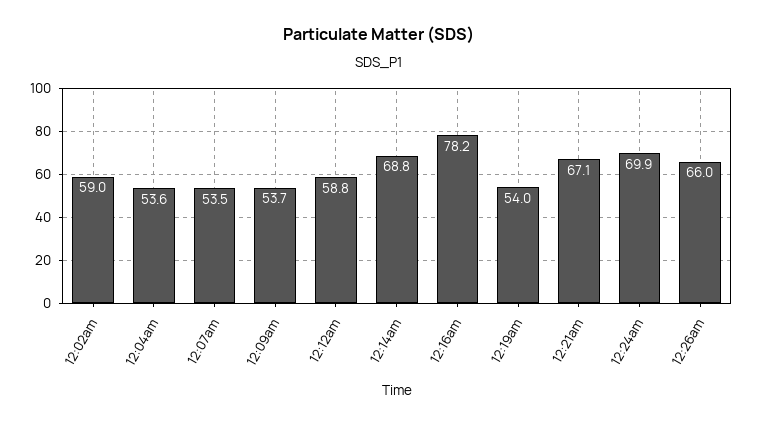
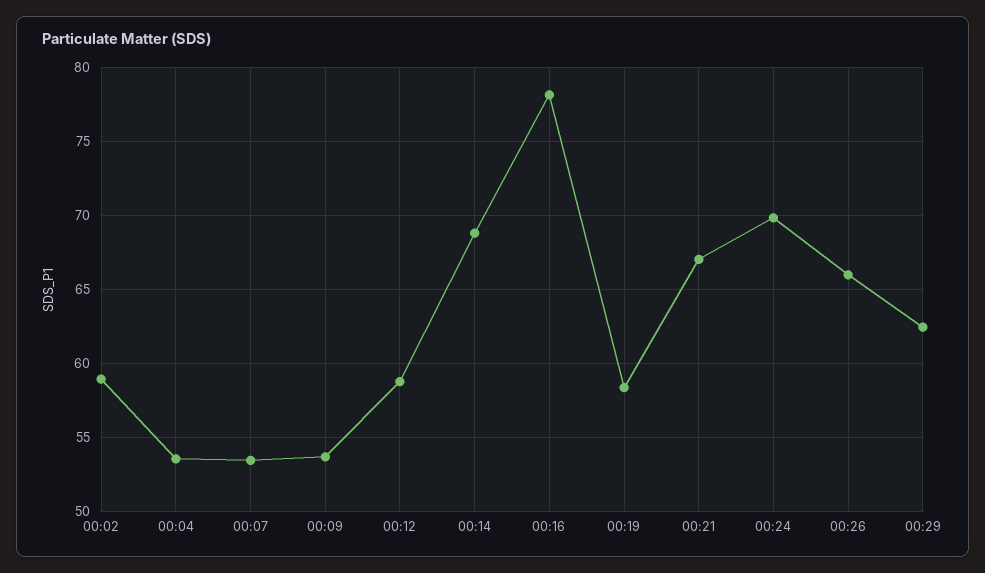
12:19am: 54 -> 58.5
00:29: none -> 62.5

